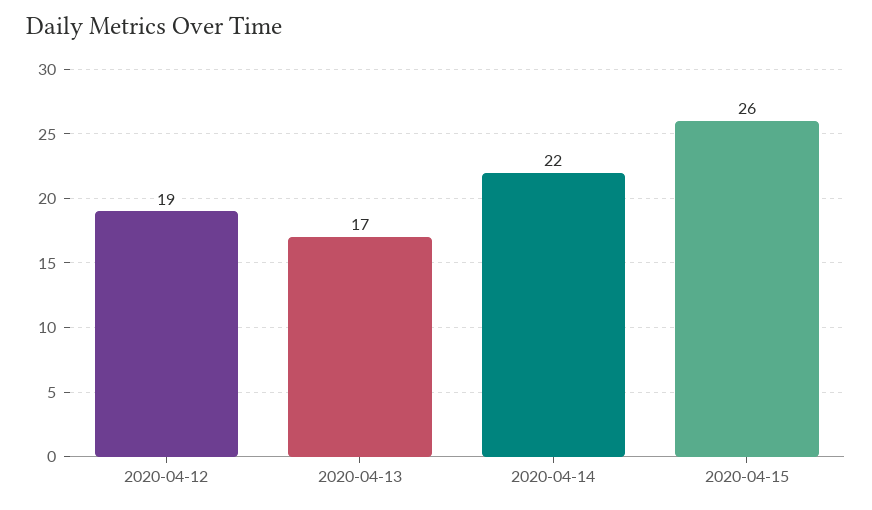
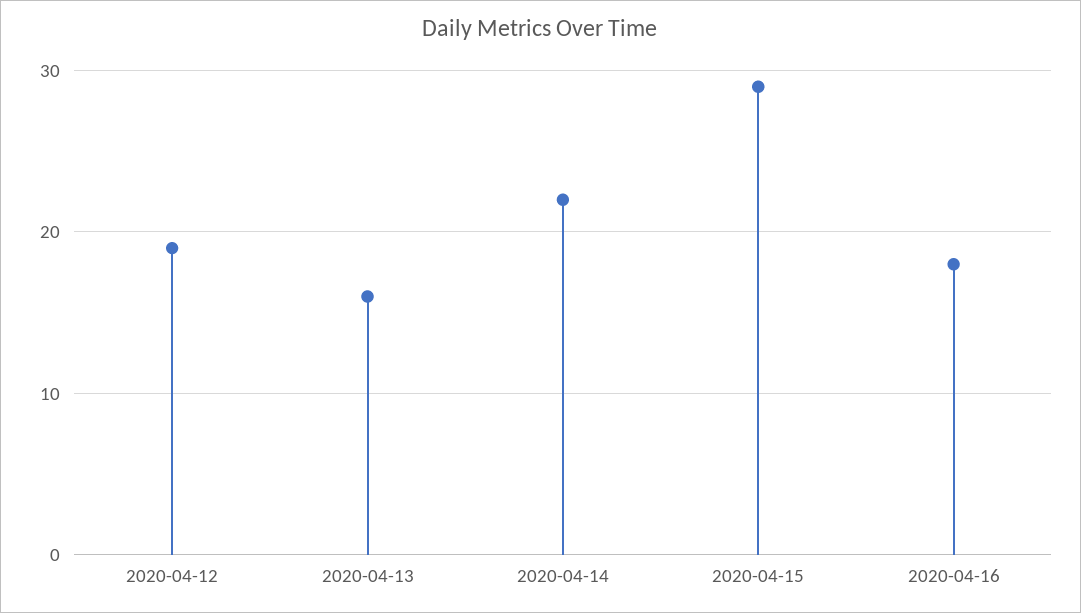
2020-04-13: 17 -> 16
2020-04-15: 26 -> 29
2020-04-16: none -> 18

